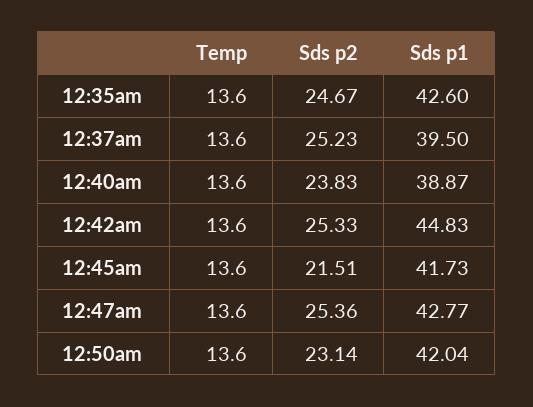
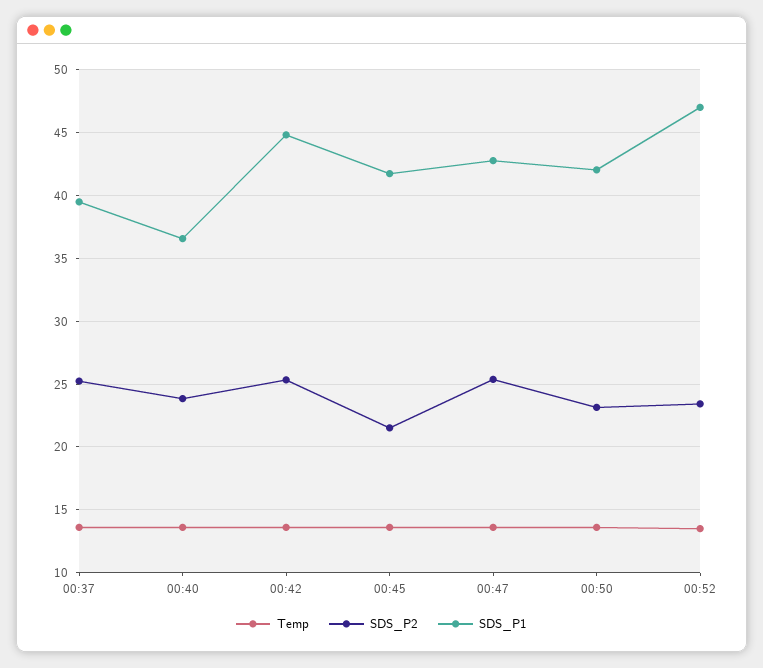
Temp, 12:35am: 13.6 -> none
Sds p2, 12:35am: 24.67 -> none
Sds p1, 12:35am: 42.6 -> none
Sds p1, 12:40am: 38.87 -> 36.5
Temp, 00:52: none -> 13.5
Sds p2, 00:52: none -> 23.5
Sds p1, 00:52: none -> 47

